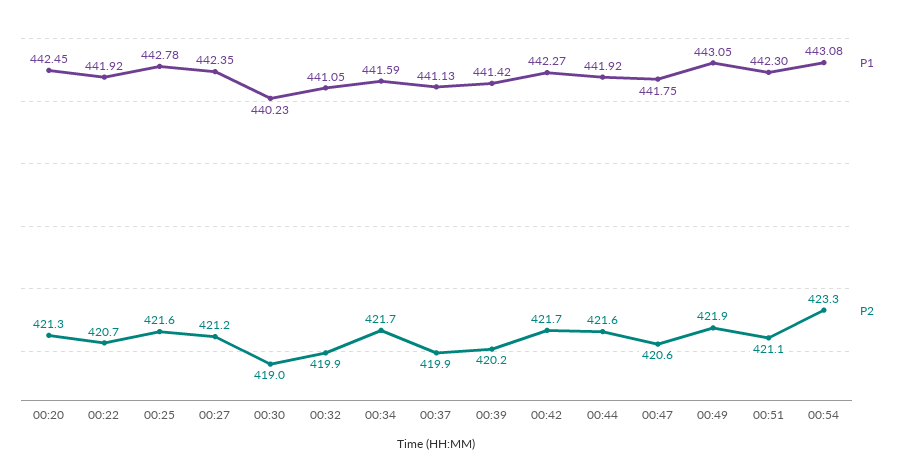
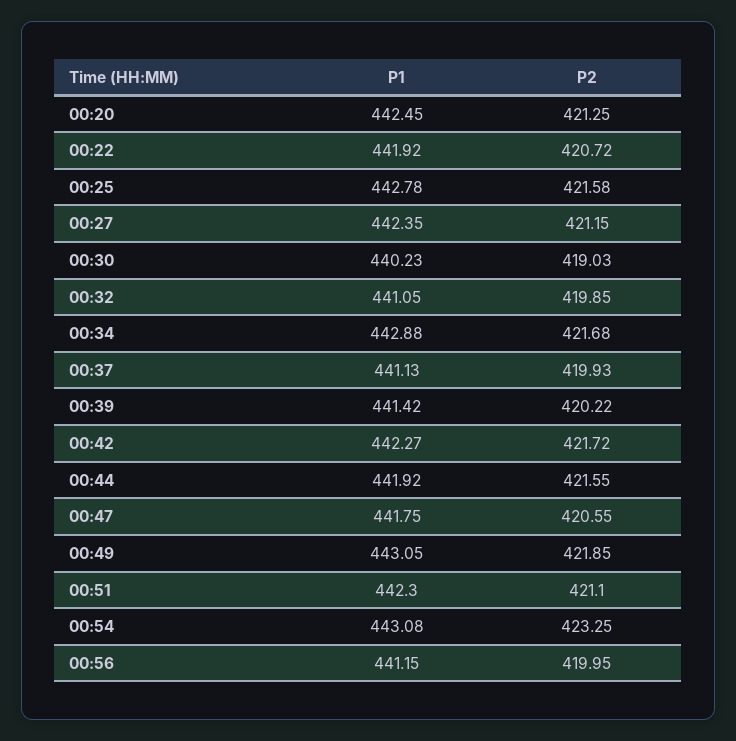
P1, 00:34: 441.59 -> 442.88
P1, 00:56: none -> 441.15
P2, 00:56: none -> 419.95

